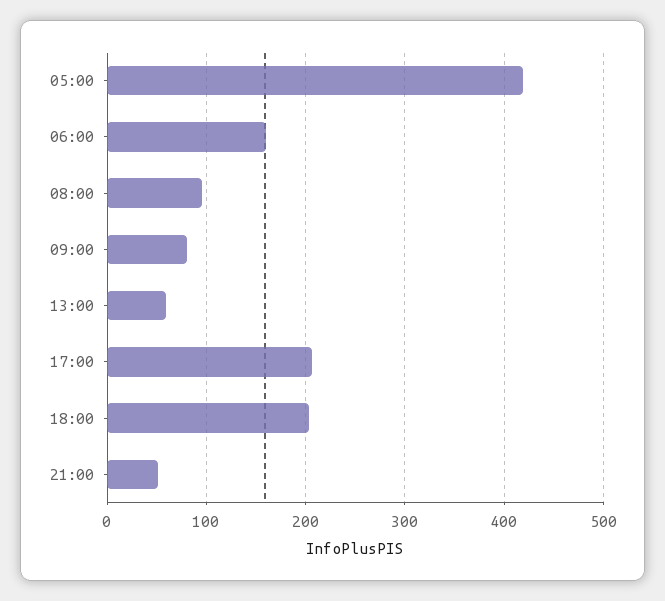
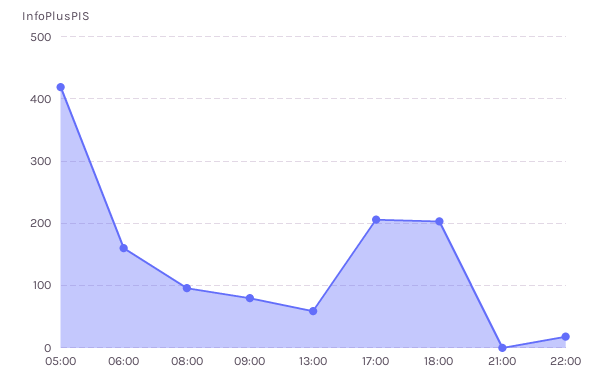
21:00: 50 -> 0
22:00: none -> 20

